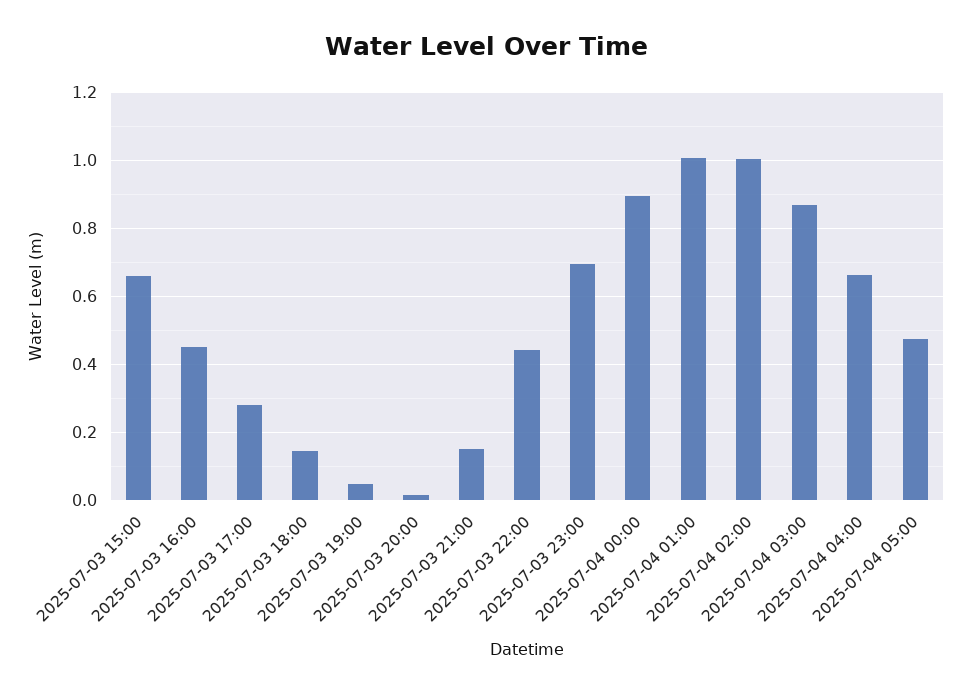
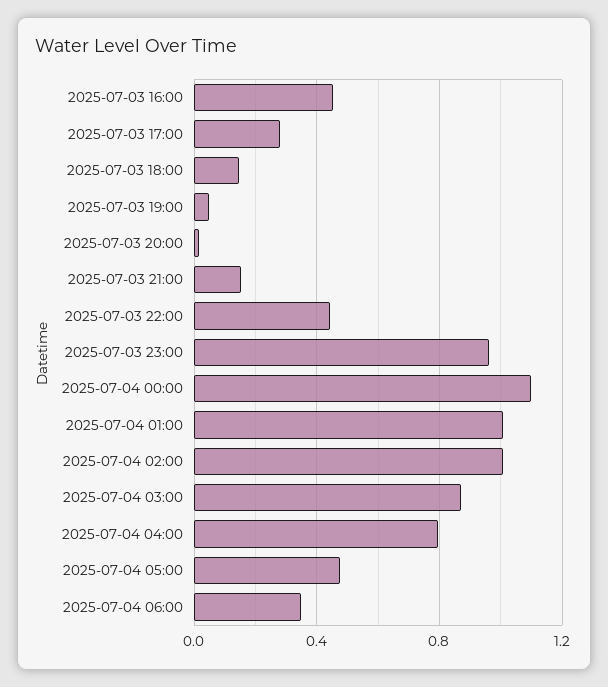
2025-07-03 15:00: 0.66 -> none
2025-07-03 23:00: 0.7 -> 0.95
2025-07-04 00:00: 0.9 -> 1.1
2025-07-04 04:00: 0.66 -> 0.8
2025-07-04 06:00: none -> 0.35

